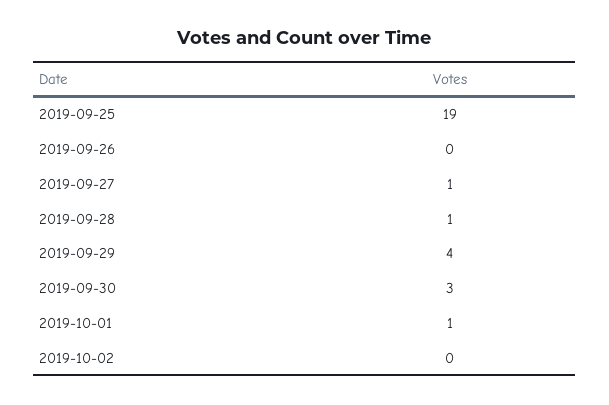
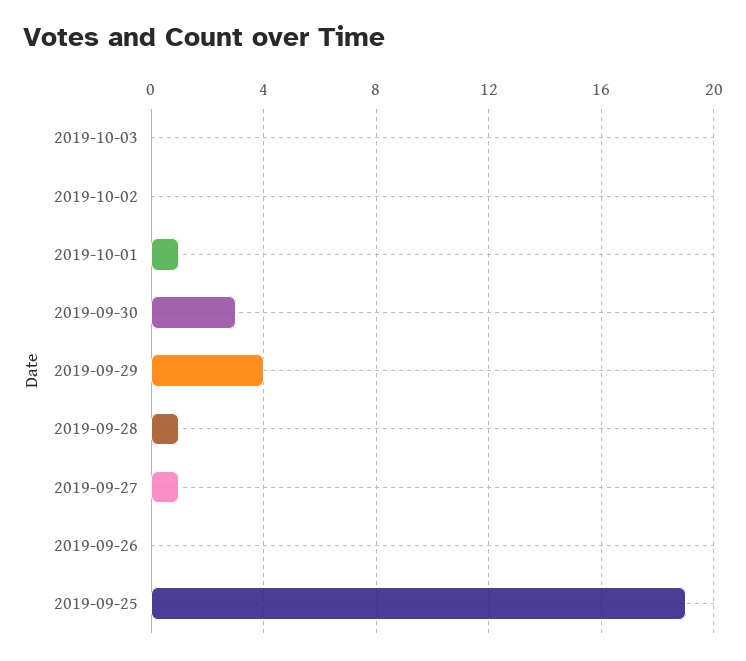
2019-10-03: none -> 0

